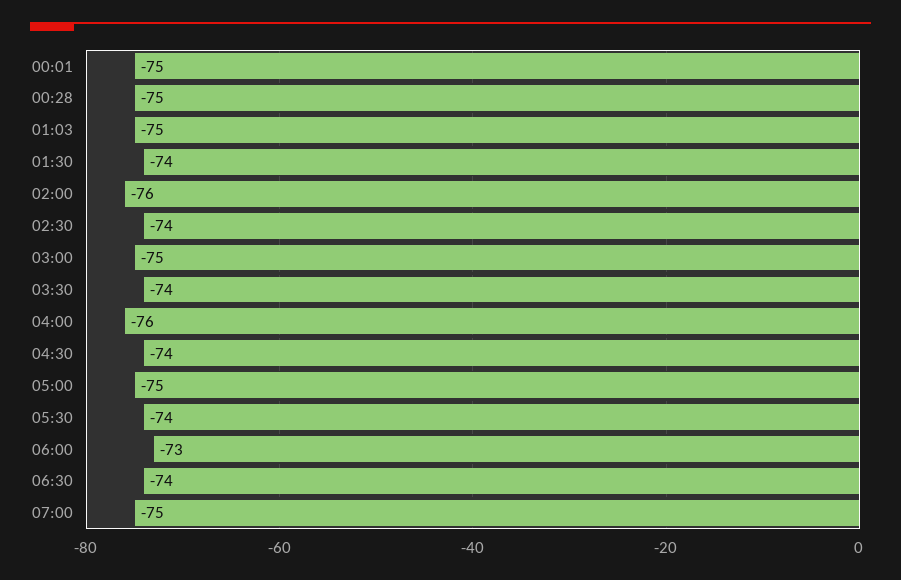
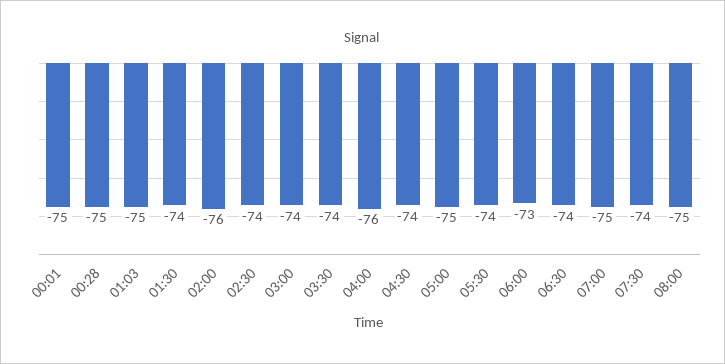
03:00: -75 -> -74
07:30: none -> -74
08:00: none -> -75

